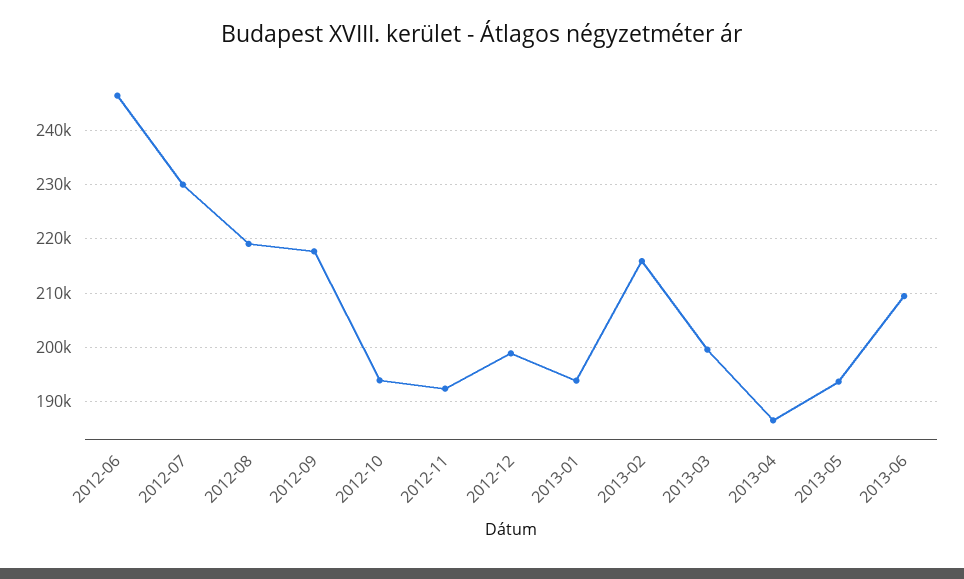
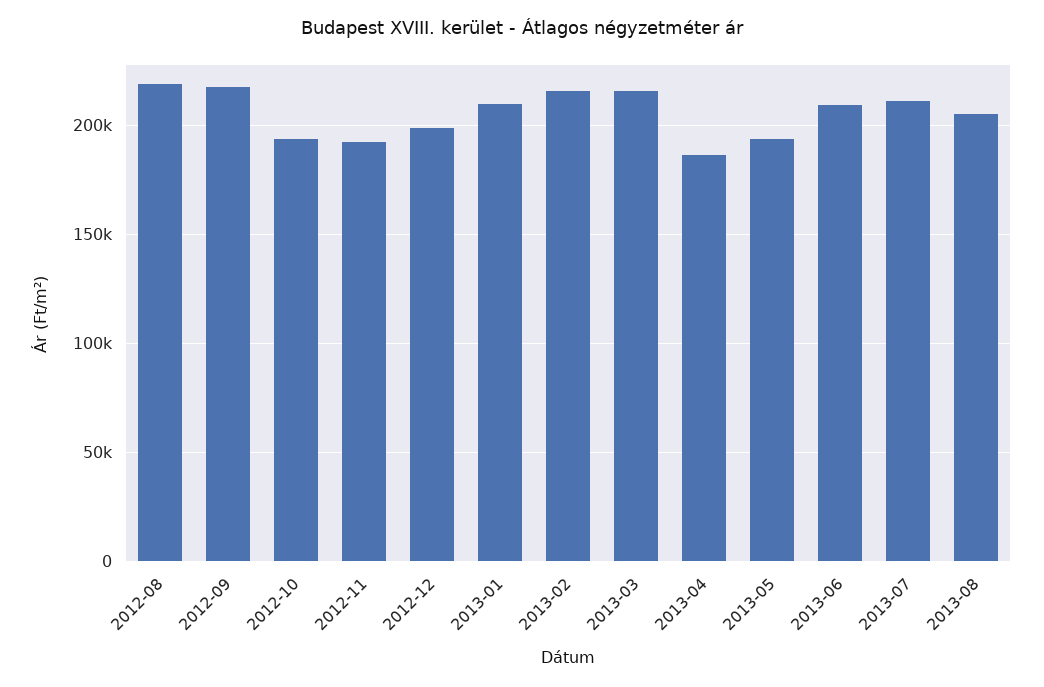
2012-06: 246000 -> none
2012-07: 230000 -> none
2013-01: 194000 -> 210000
2013-03: 200000 -> 215000
2013-07: none -> 210000
2013-08: none -> 205000

